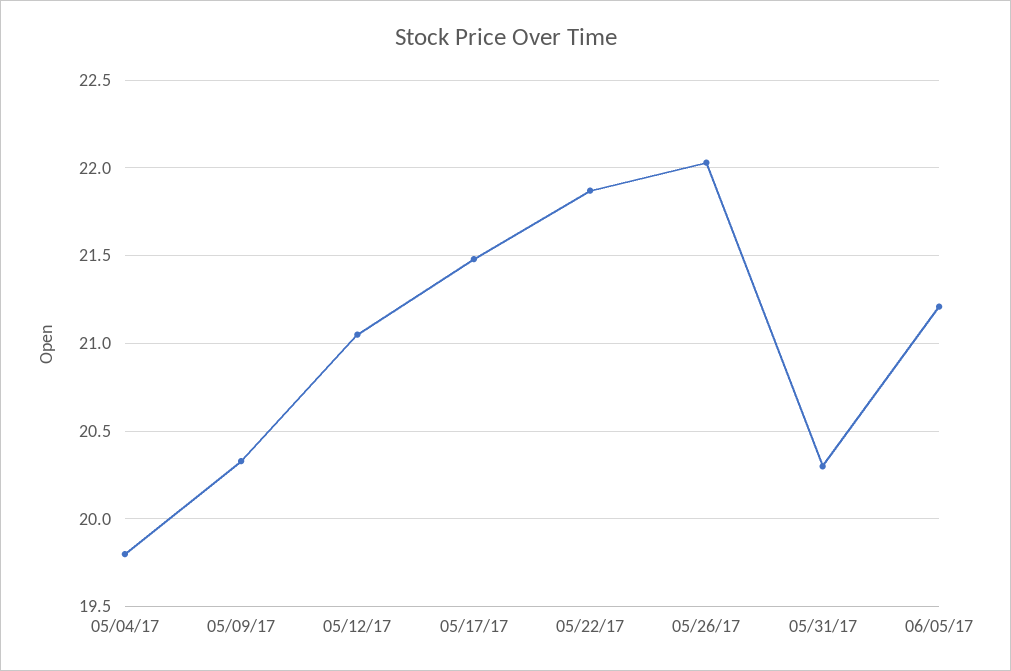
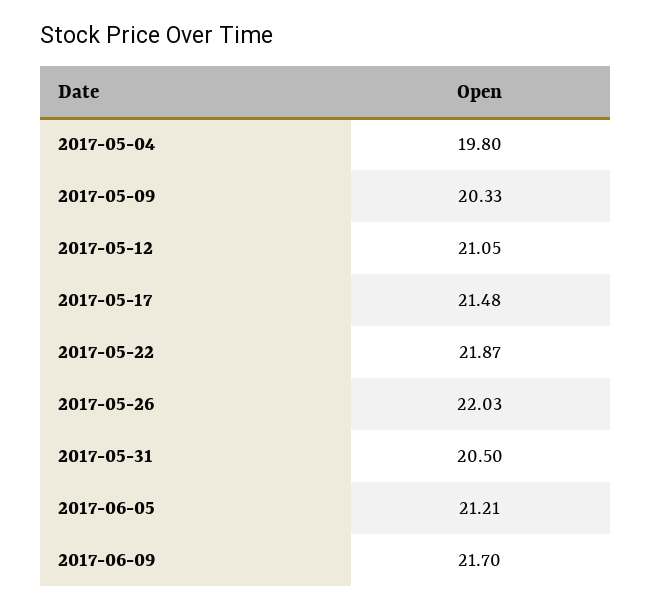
05/31/17: 20.3 -> 20.5
2017-06-09: none -> 21.7

